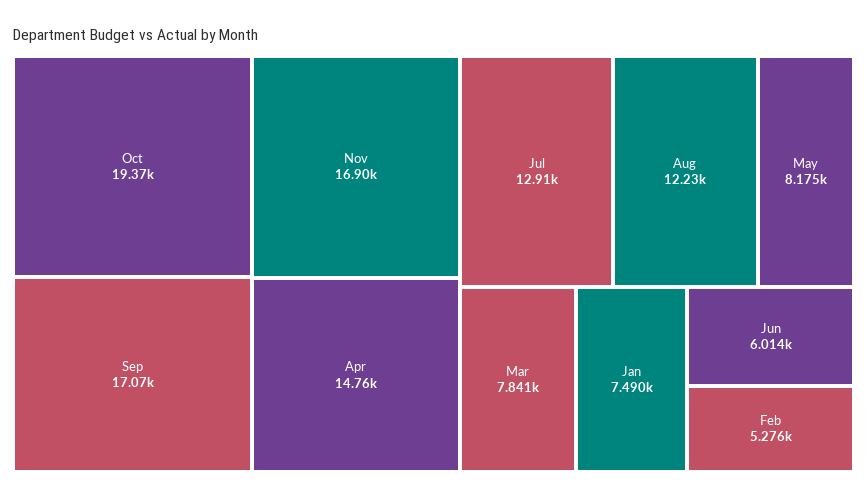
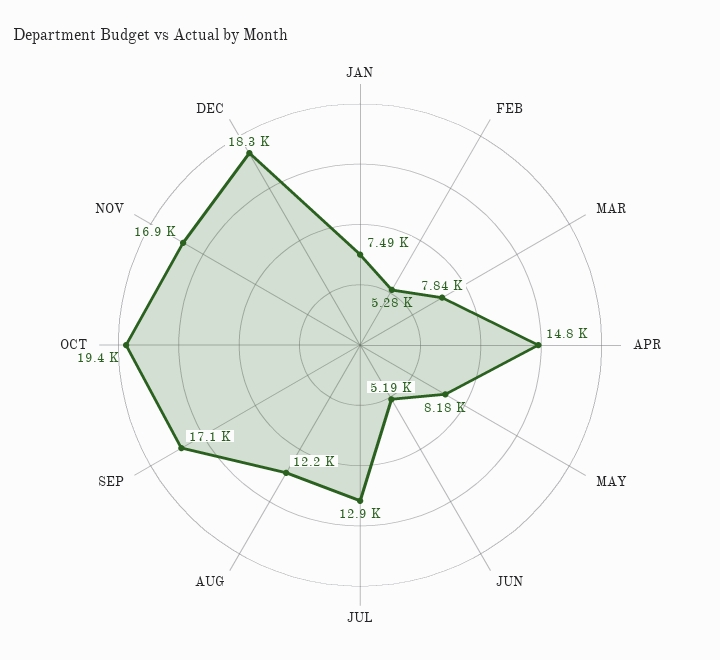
Jun: 6014 -> 5190
DEC: none -> 18300

